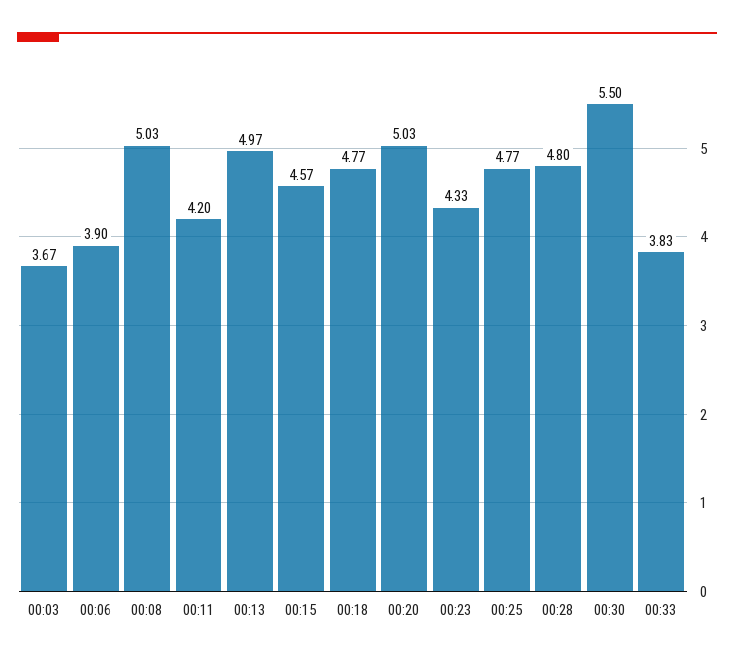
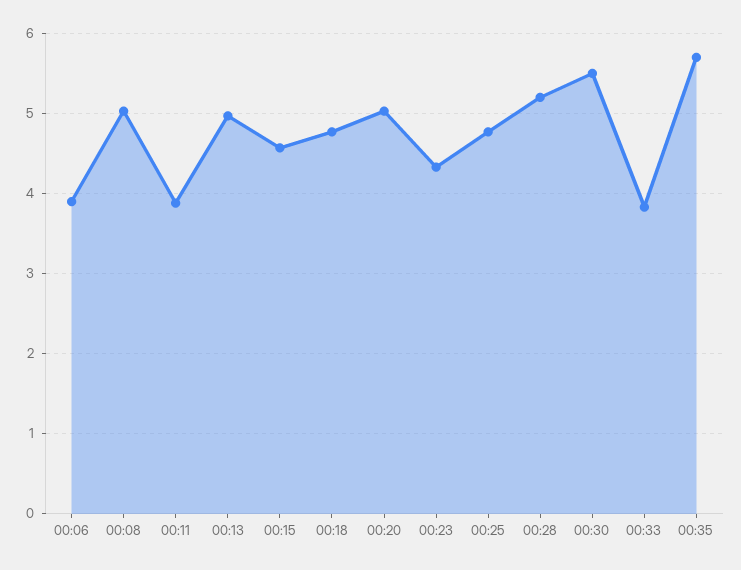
00:03: 3.67 -> none
00:11: 4.2 -> 3.9
00:28: 4.8 -> 5.2
00:35: none -> 5.7

